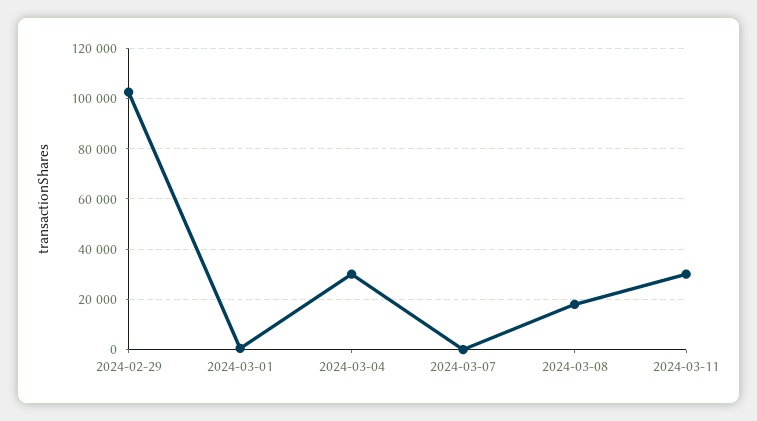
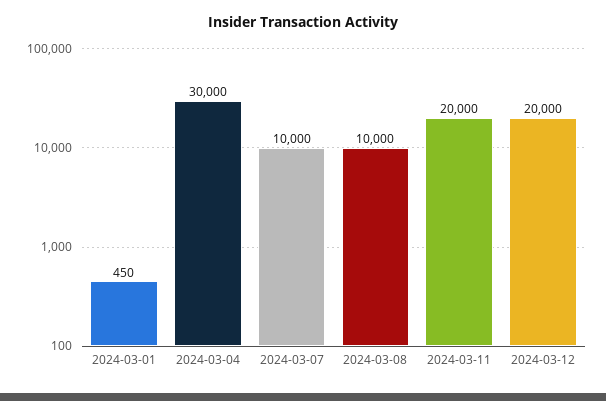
2024-02-29: 102500 -> none
2024-03-07: 0 -> 10000
2024-03-08: 17500 -> 10000
2024-03-11: 30000 -> 20000
2024-03-12: none -> 20000

